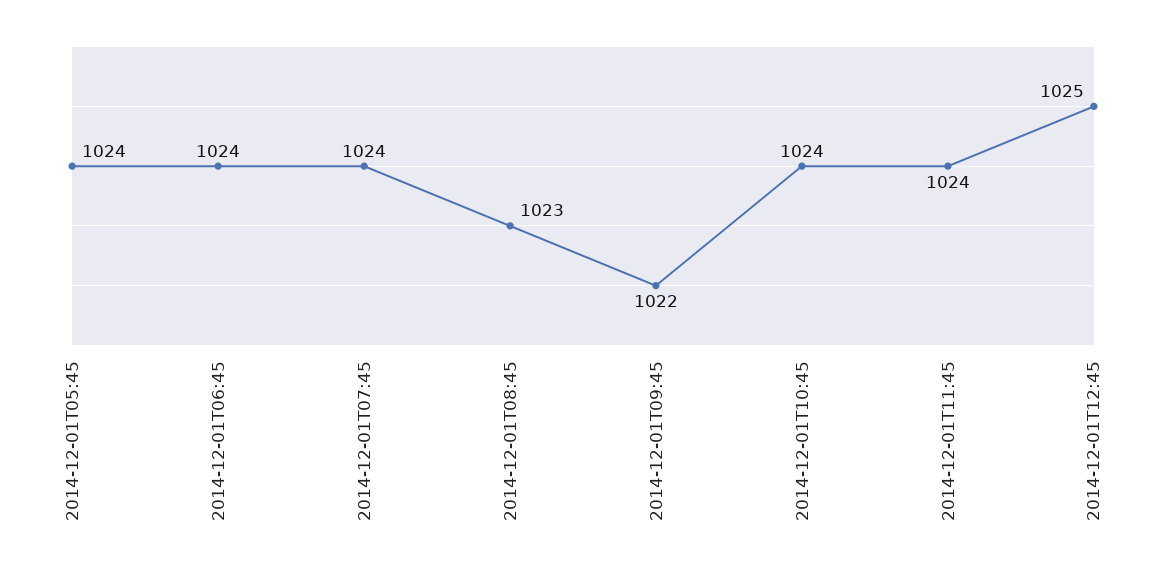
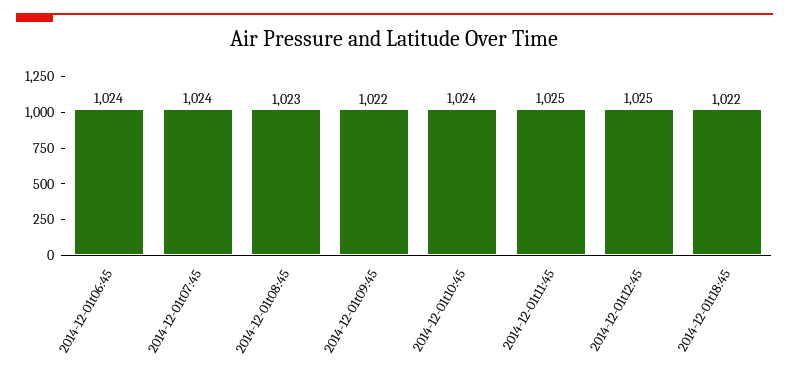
2014-12-01T05:45: 1024 -> none
2014-12-01T11:45: 1024 -> 1025
2014-12-01t18:45: none -> 1022

